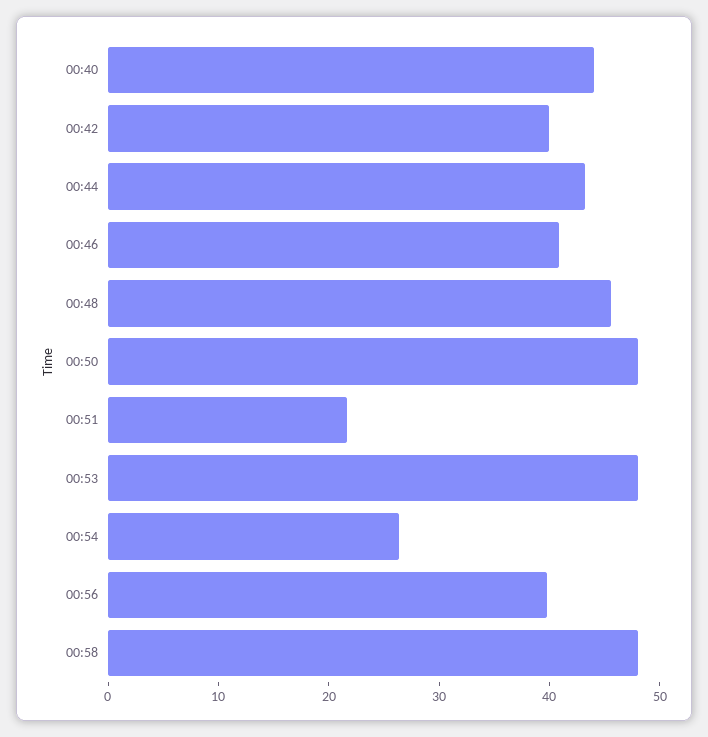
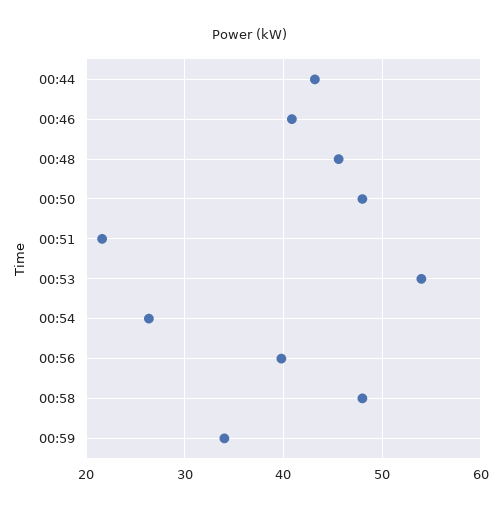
00:40: 44 -> none
00:42: 40 -> none
00:53: 48 -> 54
00:59: none -> 34

